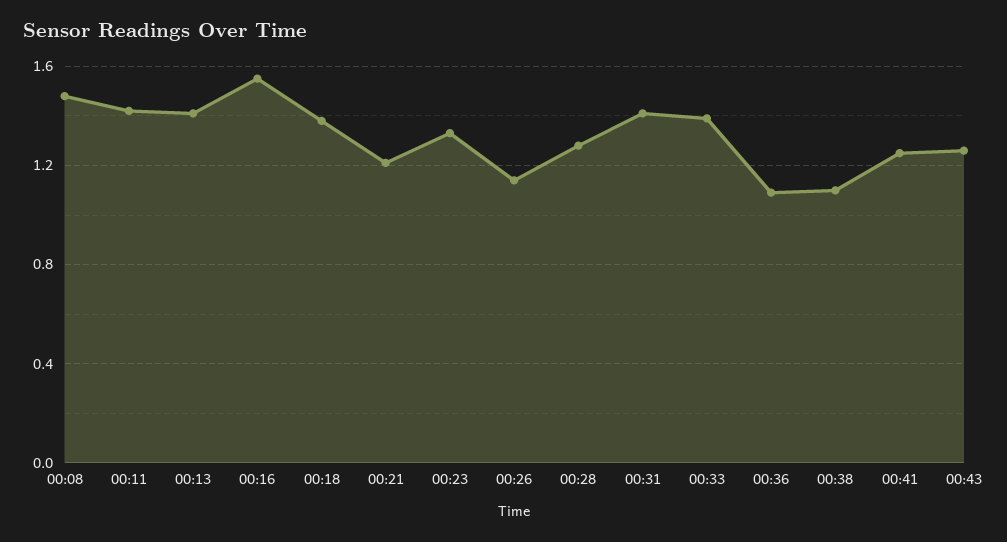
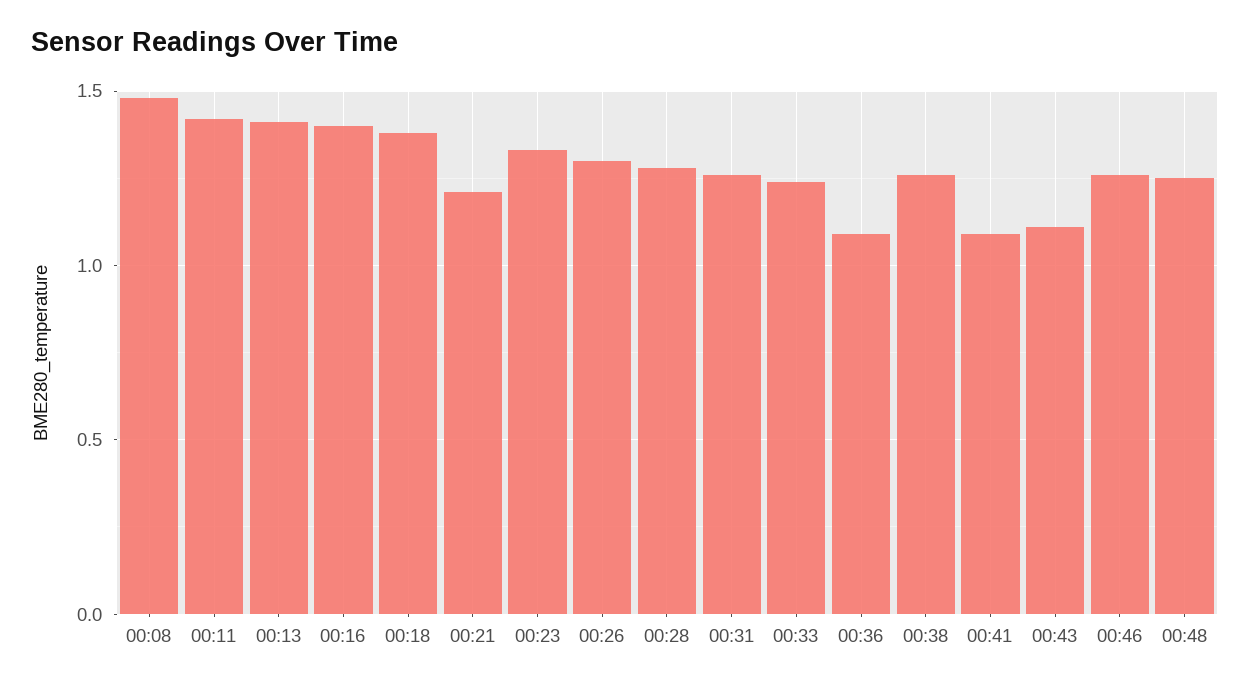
00:16: 1.55 -> 1.4
00:26: 1.15 -> 1.3
00:31: 1.4 -> 1.25
00:33: 1.4 -> 1.25
00:38: 1.1 -> 1.25
00:41: 1.25 -> 1.1
00:43: 1.25 -> 1.1
00:46: none -> 1.25
00:48: none -> 1.25

